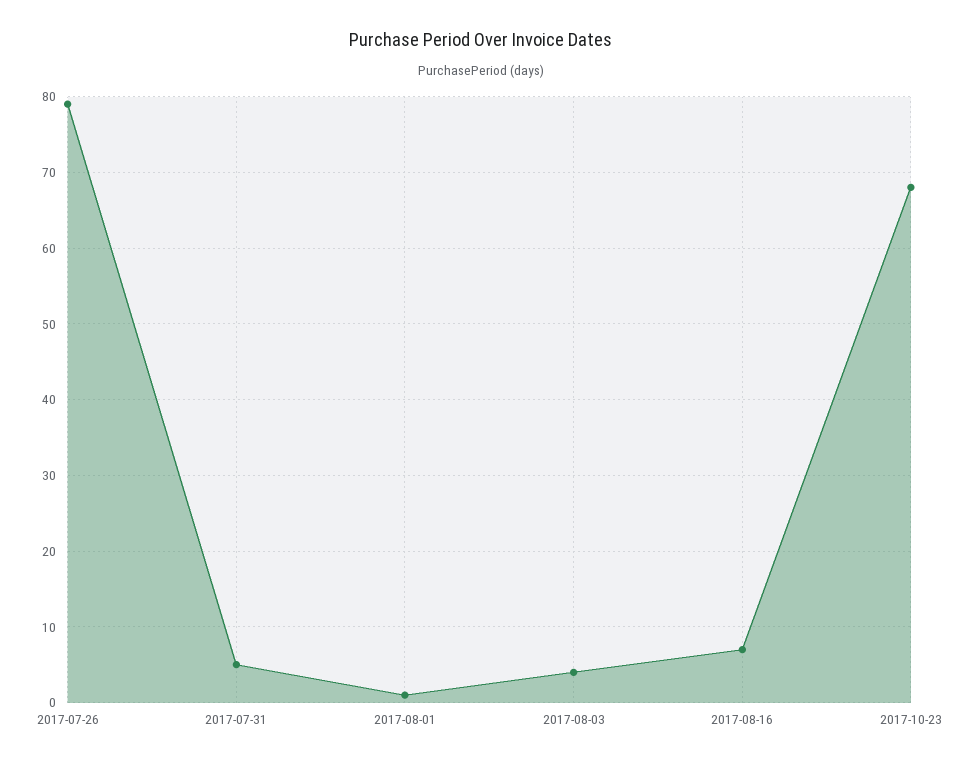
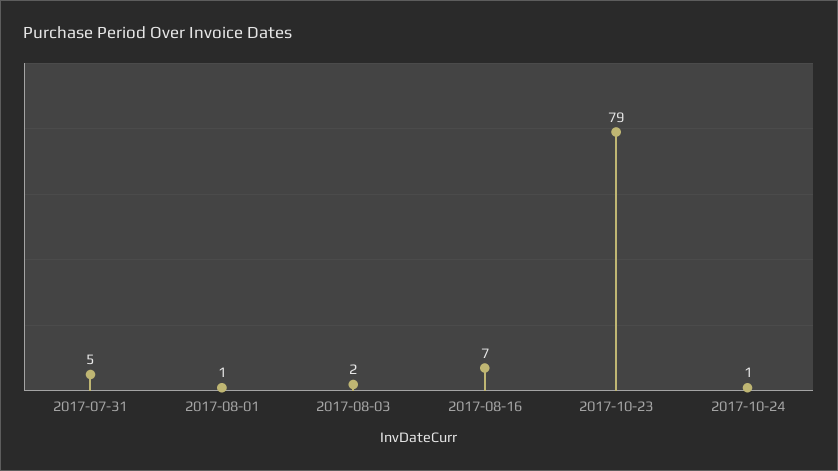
2017-07-26: 79 -> none
2017-08-03: 4 -> 2
2017-10-23: 68 -> 79
2017-10-24: none -> 1

